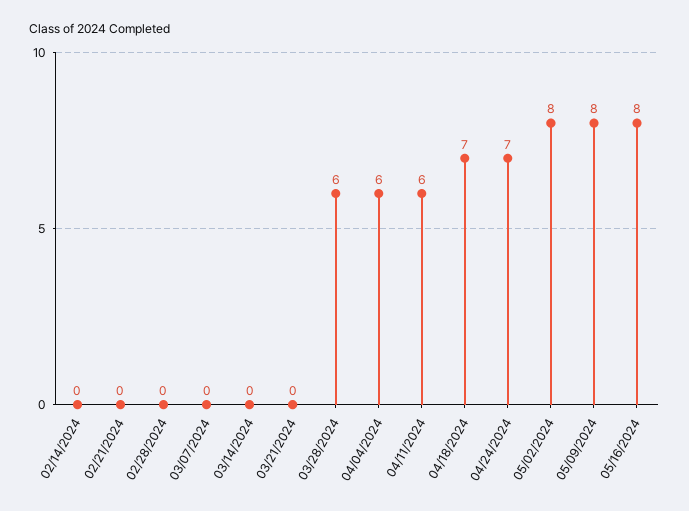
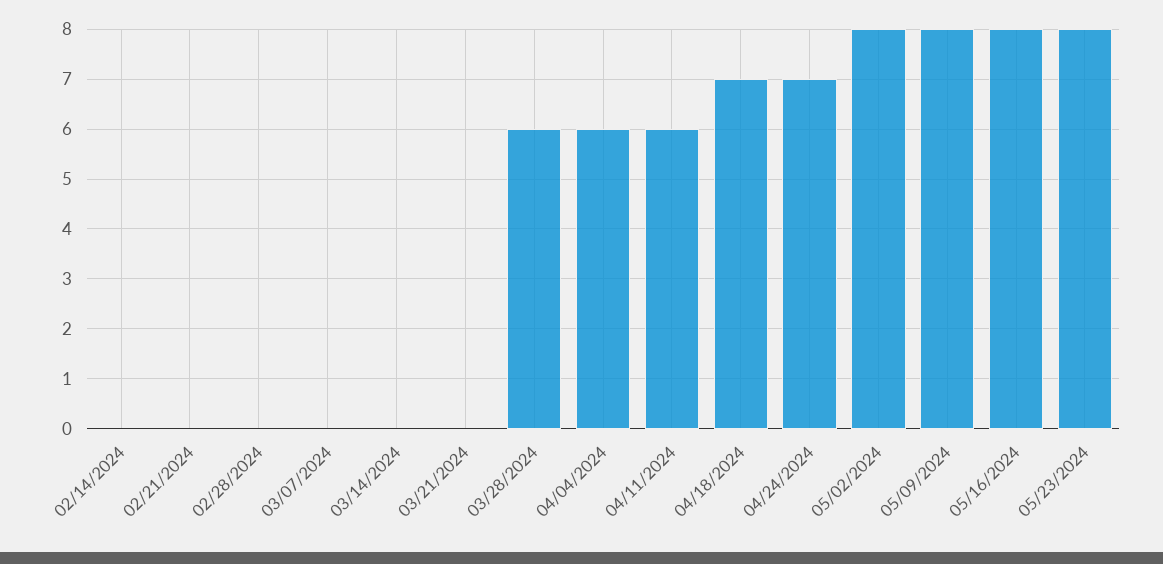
05/23/2024: none -> 8

